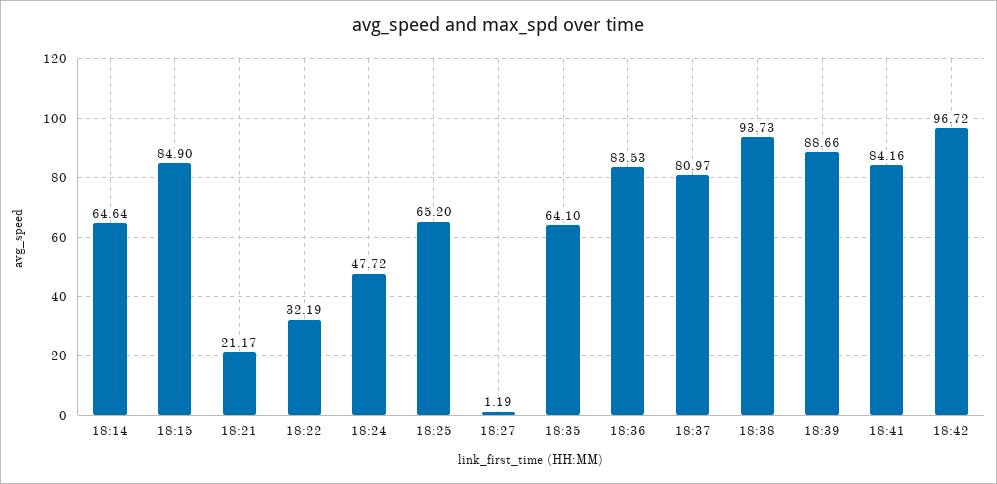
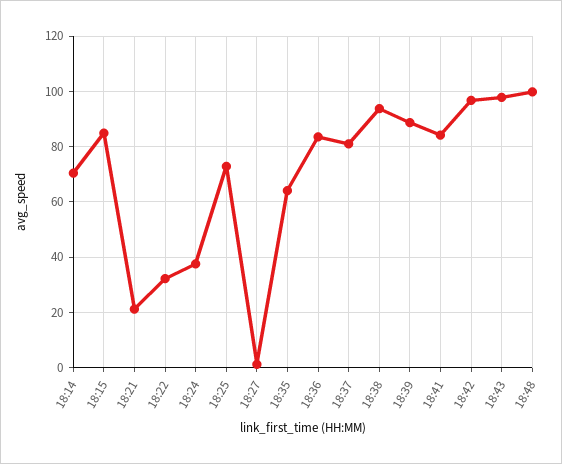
18:14: 64.64 -> 70
18:24: 47.72 -> 37.5
18:25: 65.2 -> 72.5
18:43: none -> 97.5
18:48: none -> 100

